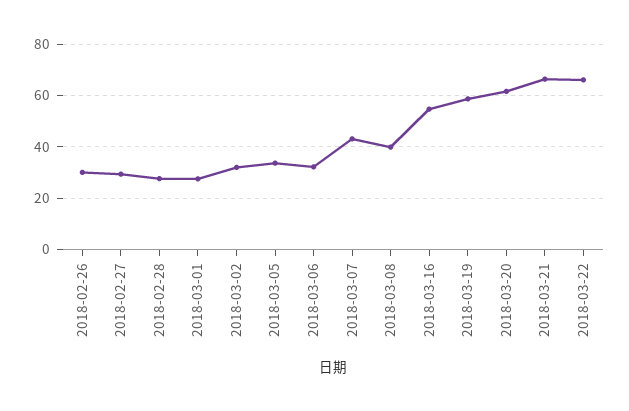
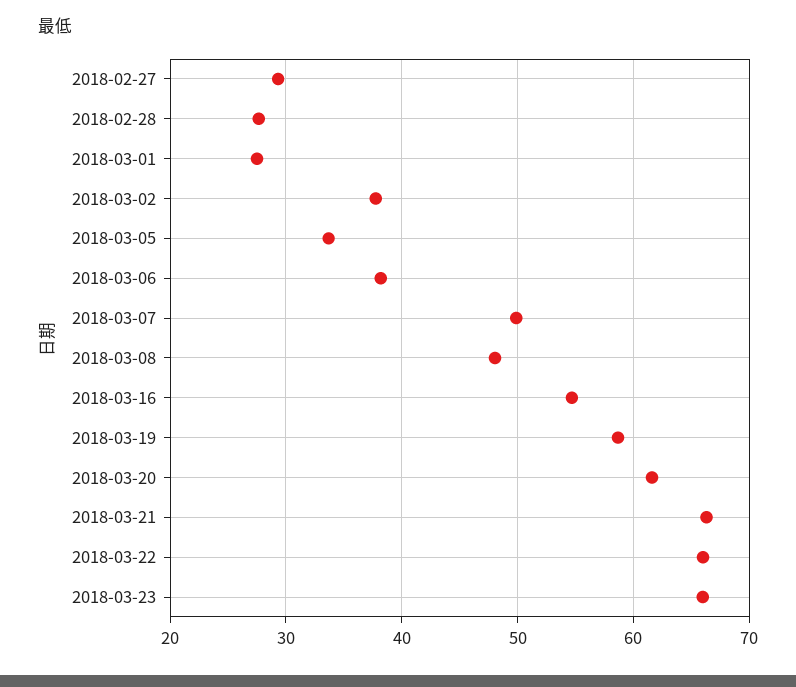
2018-02-26: 30 -> none
2018-03-02: 32.5 -> 38
2018-03-06: 32.5 -> 38
2018-03-07: 42.5 -> 50
2018-03-08: 40 -> 48
2018-03-23: none -> 66

